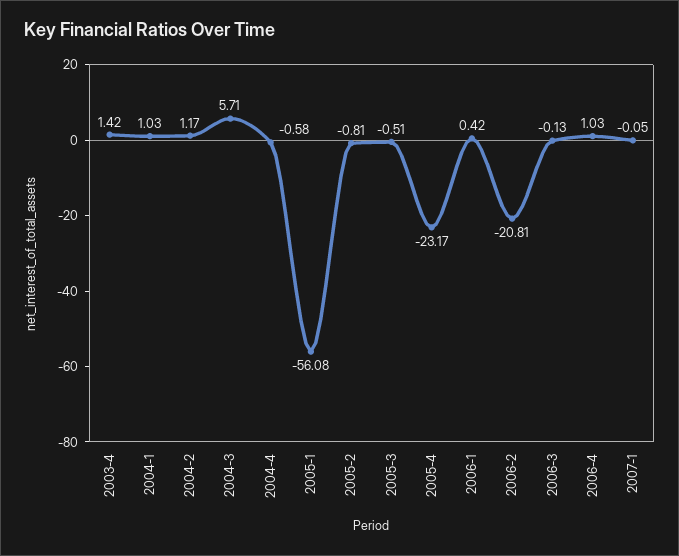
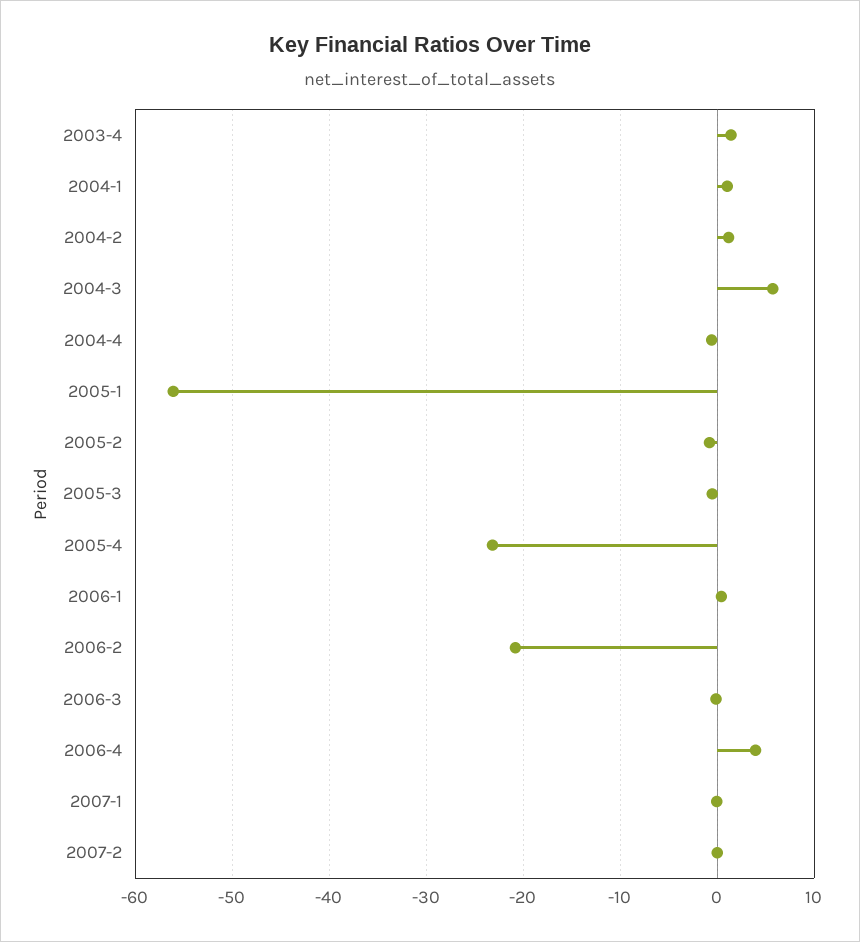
2006-4: 1.03 -> 4
2007-2: none -> 0

